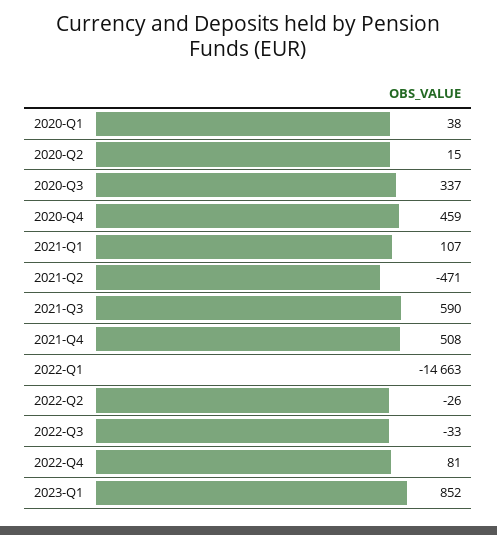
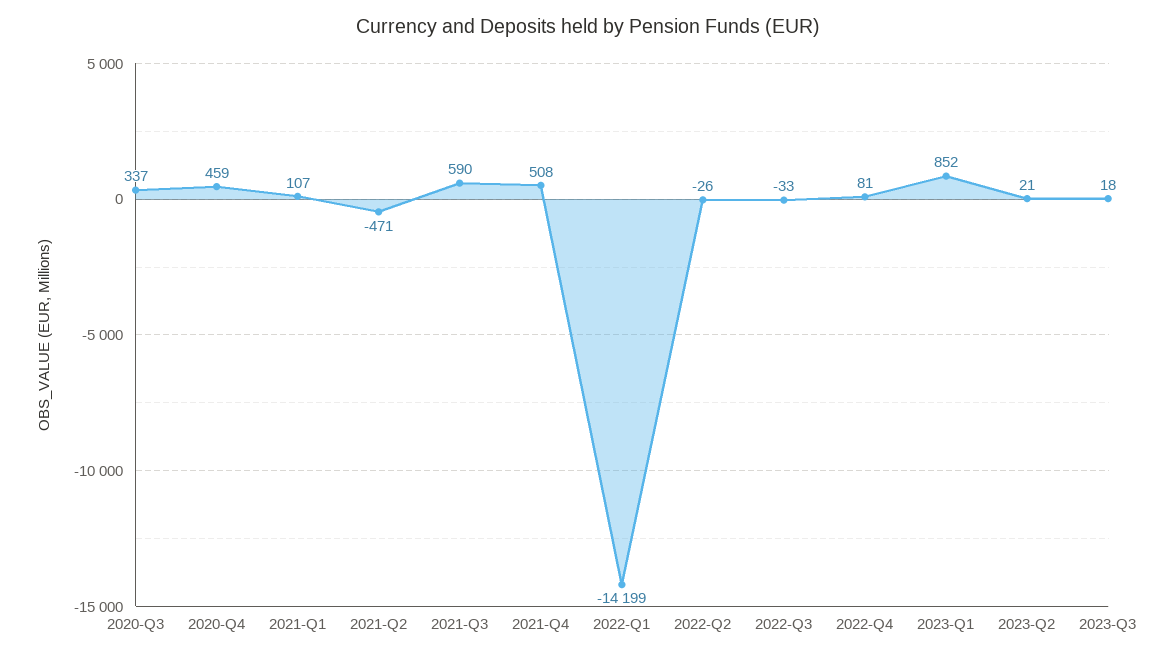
2020-Q1: 38 -> none
2020-Q2: 15 -> none
2022-Q1: -14663 -> -14199
2023-Q2: none -> 21
2023-Q3: none -> 18

